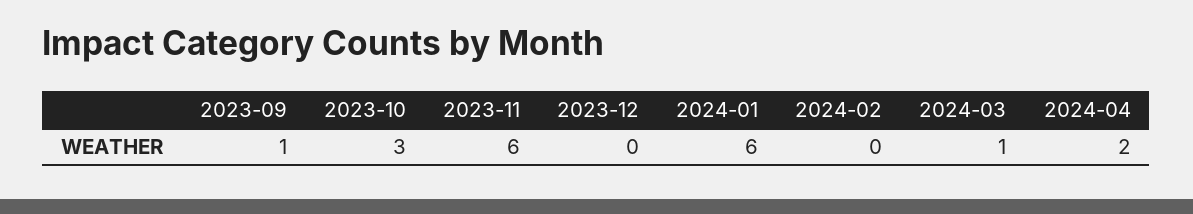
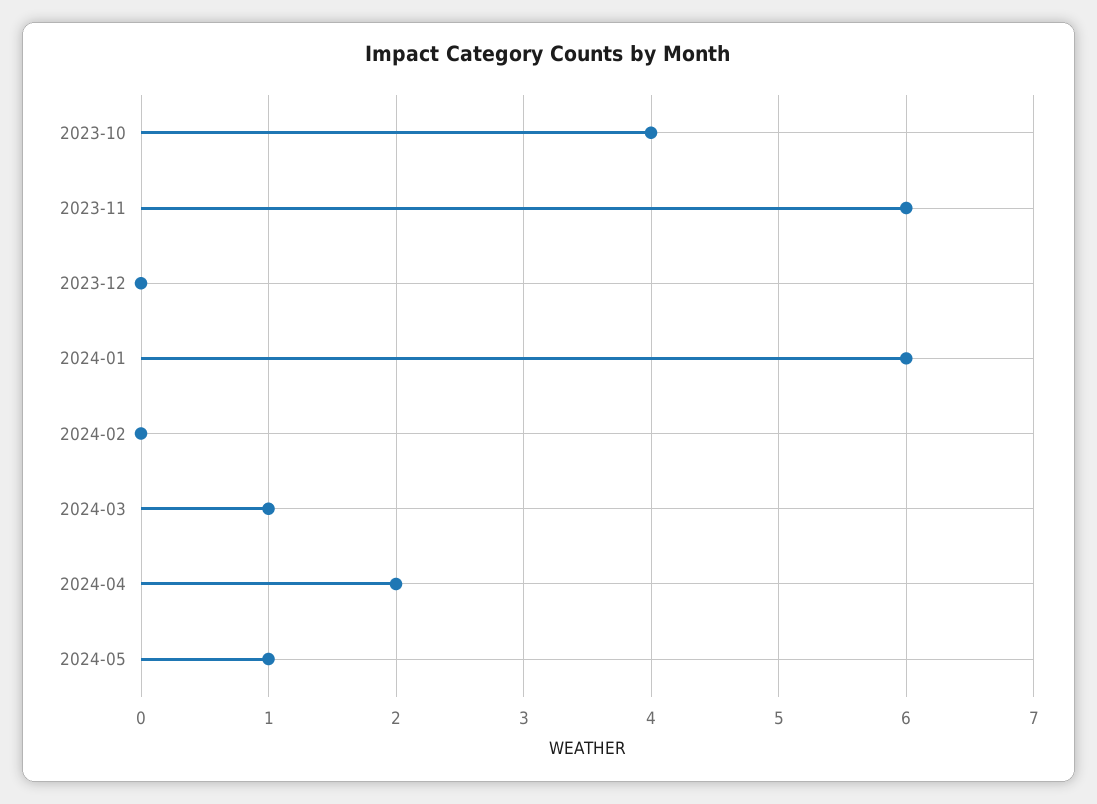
2023-09: 1 -> none
2023-10: 3 -> 4
2024-05: none -> 1

